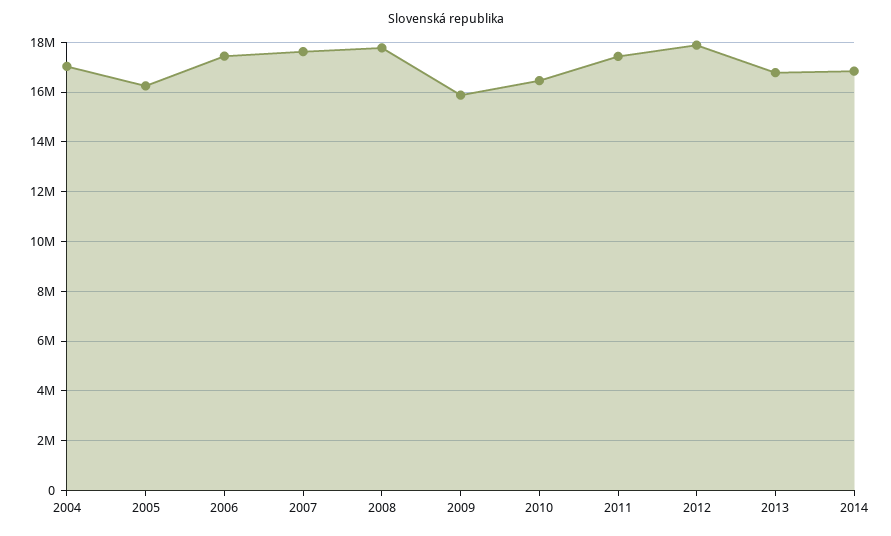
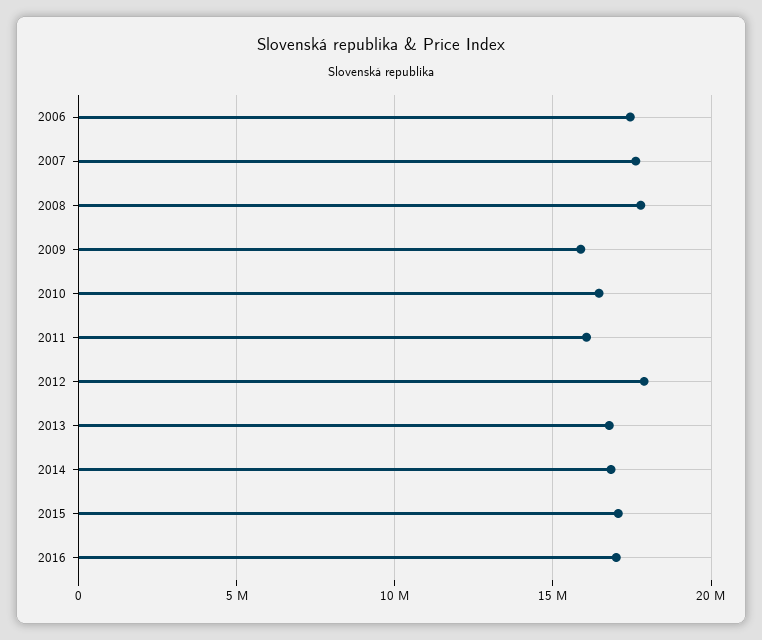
2004: 17000000 -> none
2005: 16250000 -> none
2011: 17500000 -> 16000000
2015: none -> 17000000
2016: none -> 17000000

